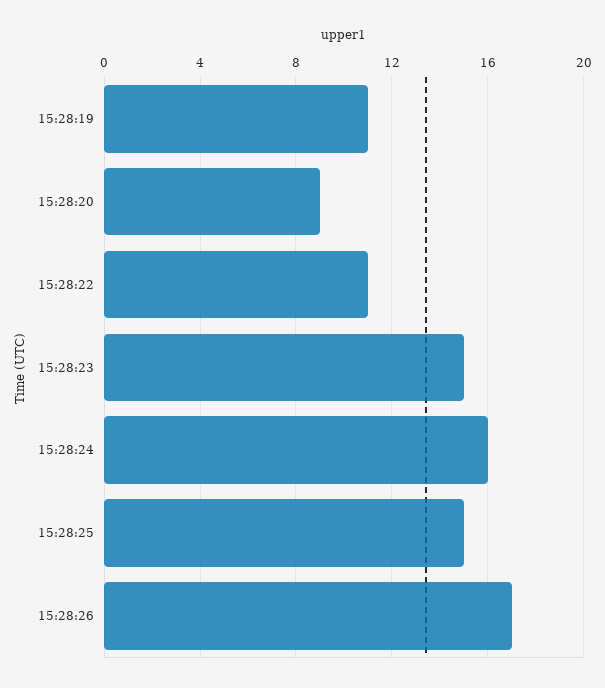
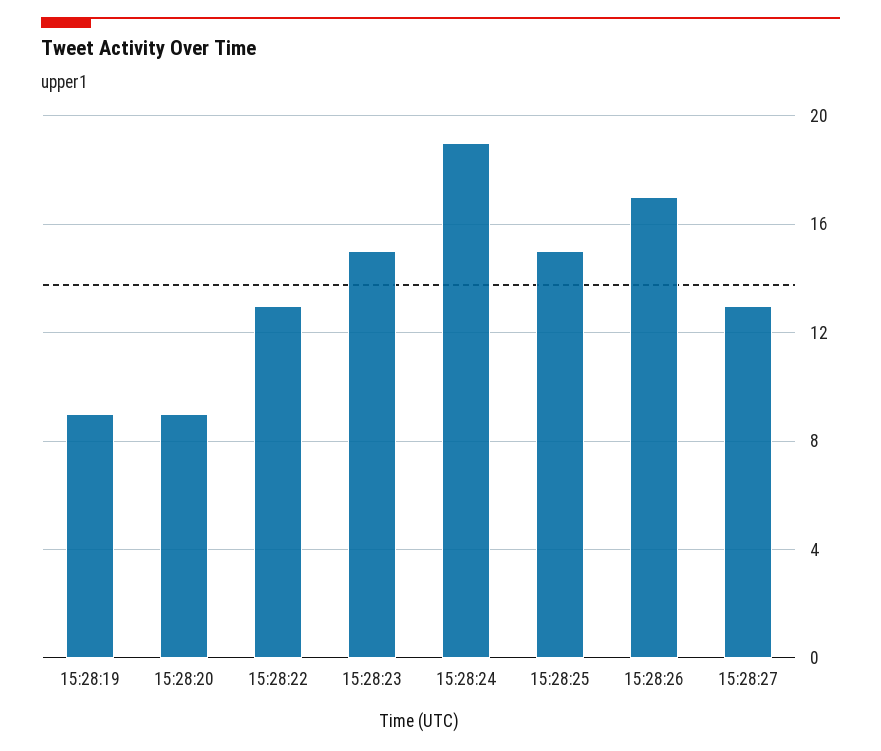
15:28:19: 11 -> 9
15:28:22: 11 -> 13
15:28:24: 16 -> 19
15:28:27: none -> 13

